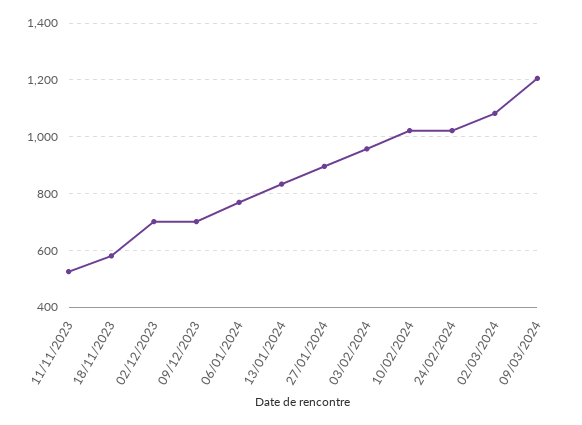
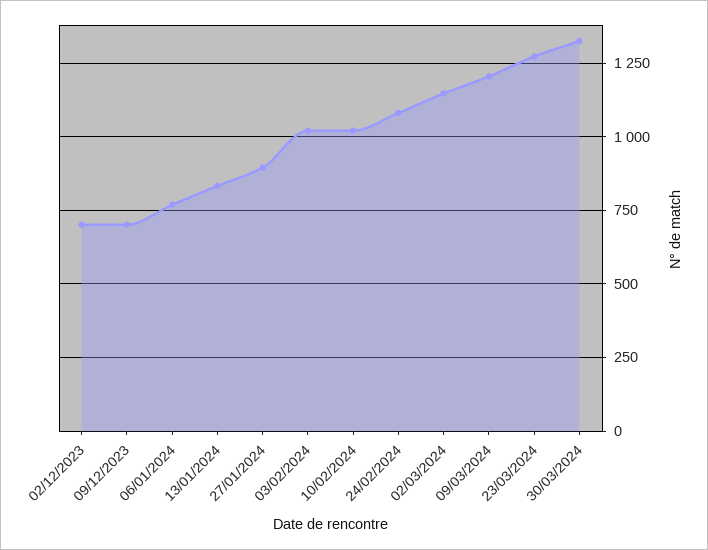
11/11/2023: 525 -> none
18/11/2023: 575 -> none
03/02/2024: 950 -> 1025
24/02/2024: 1025 -> 1075
02/03/2024: 1075 -> 1150
23/03/2024: none -> 1275
30/03/2024: none -> 1325

